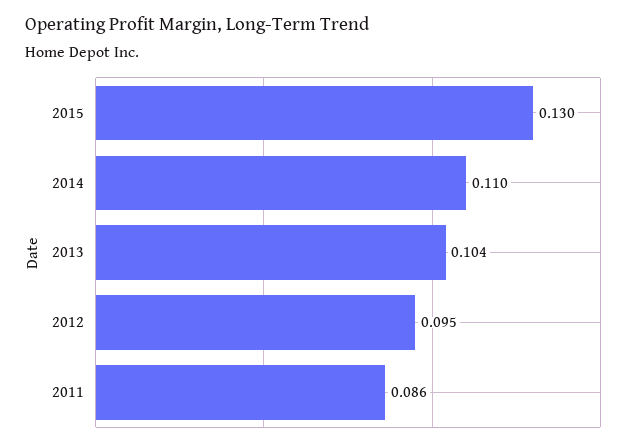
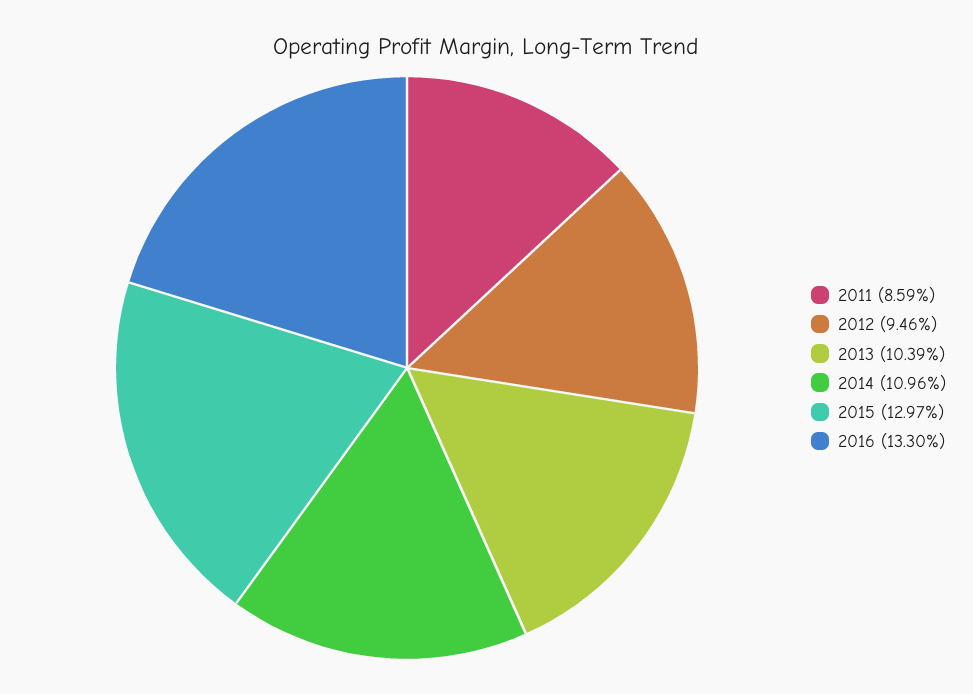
2016: none -> 0.133

